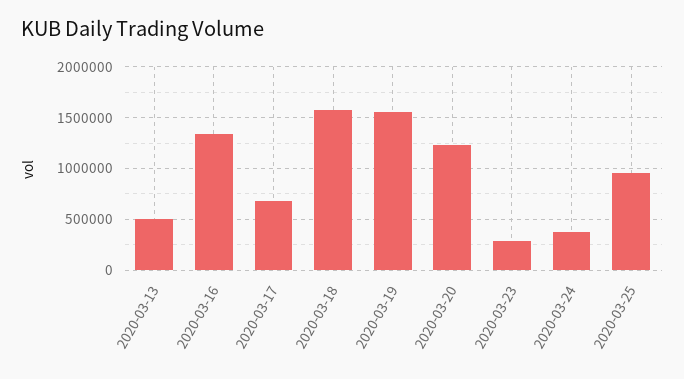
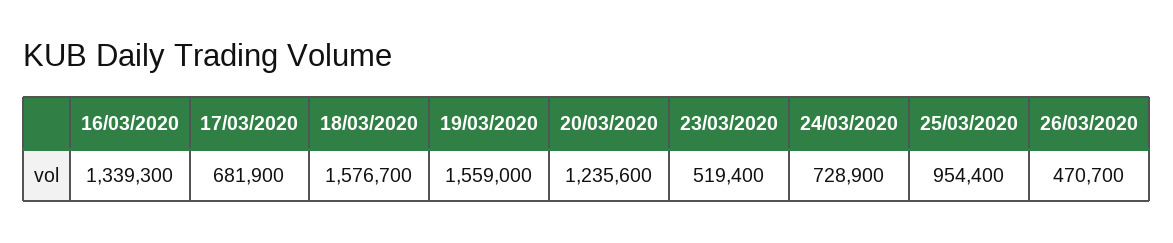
2020-03-13: 500000 -> none
2020-03-23: 300000 -> 519400
2020-03-24: 400000 -> 728900
26/03/2020: none -> 470700

